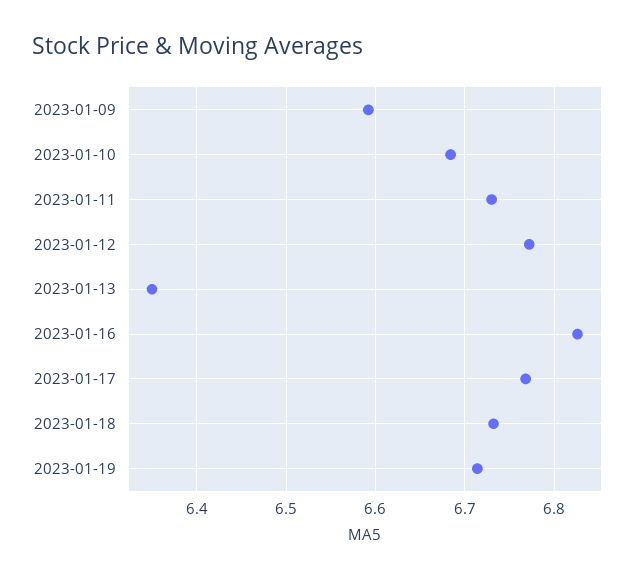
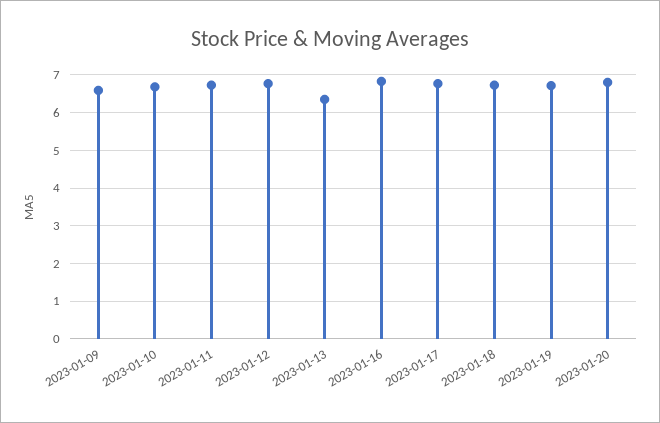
2023-01-20: none -> 6.8

